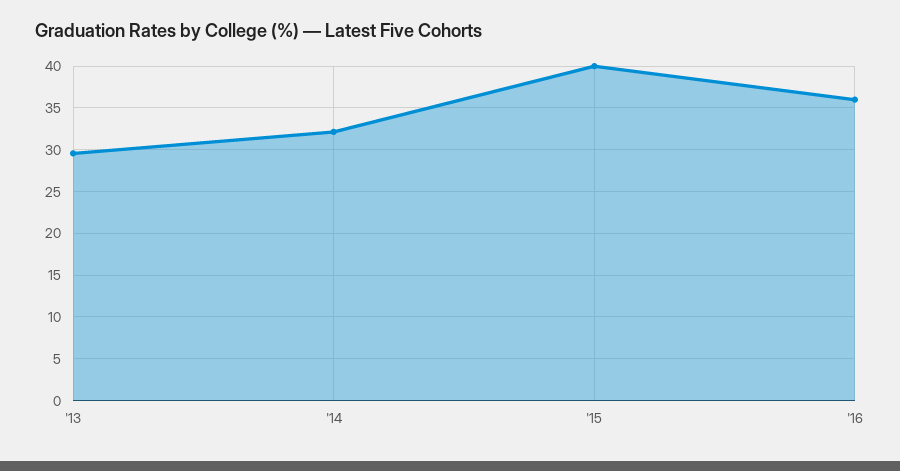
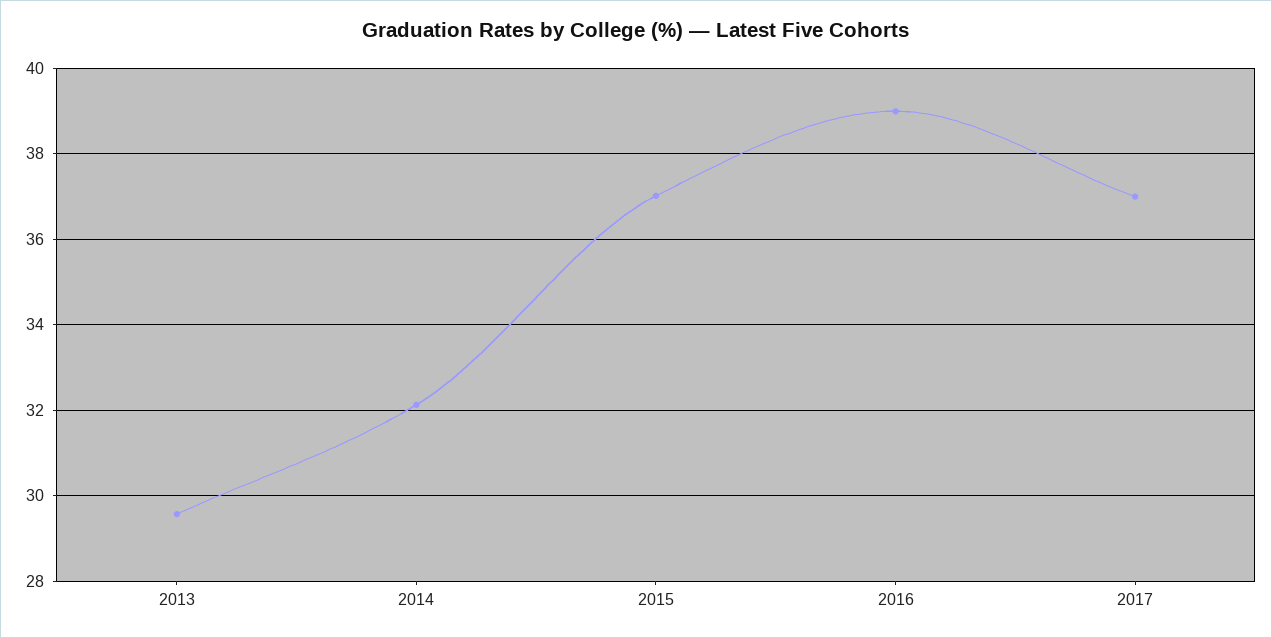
'15: 40 -> 37
'16: 36 -> 39
2017: none -> 37

